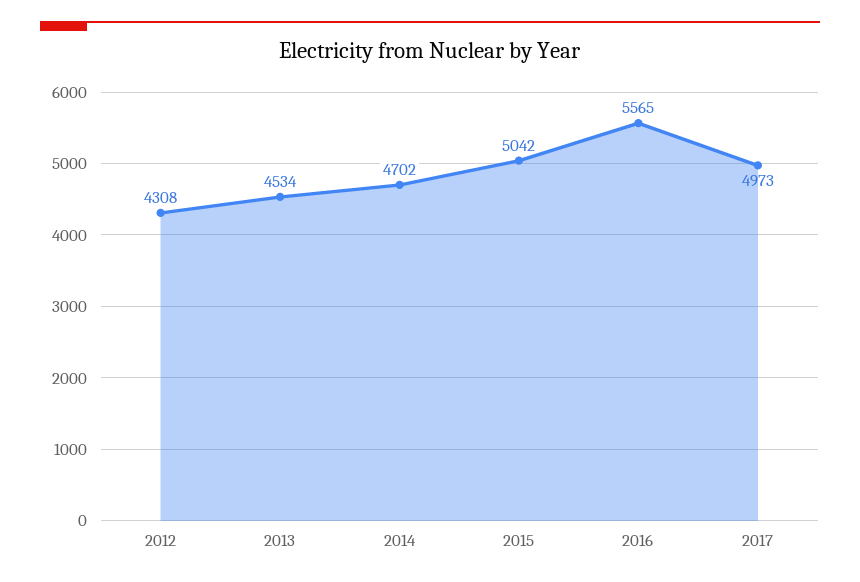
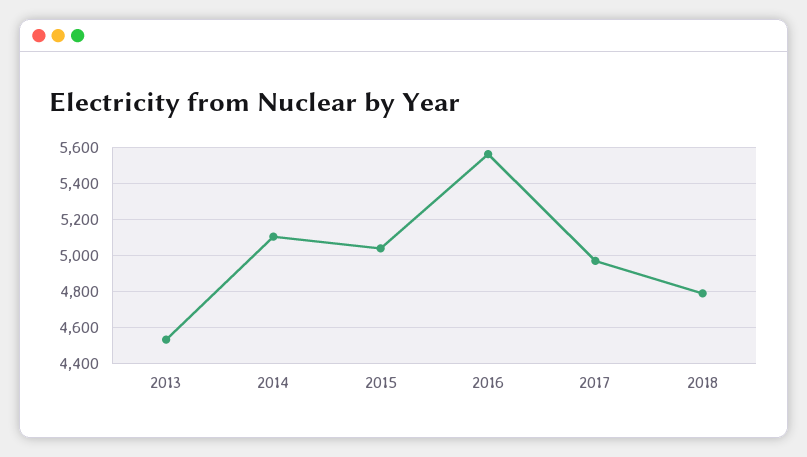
2012: 4308 -> none
2014: 4702 -> 5100
2018: none -> 4800

